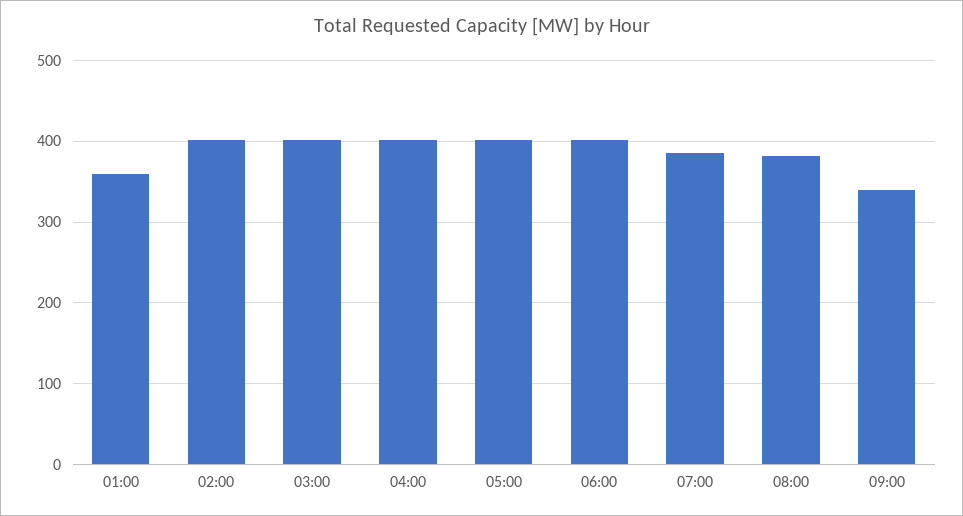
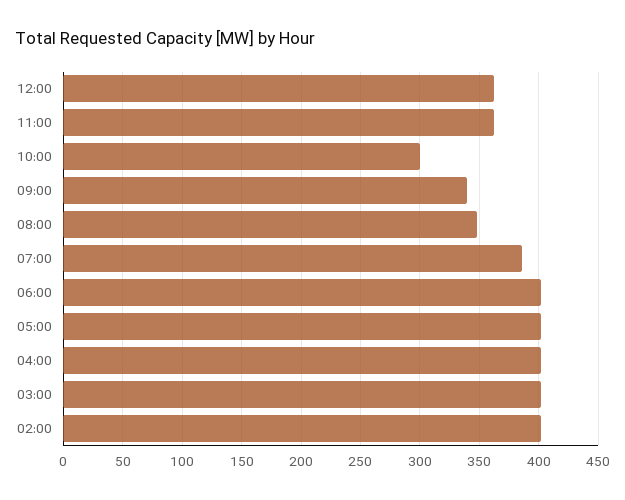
01:00: 360 -> none
08:00: 380 -> 350
12:00: none -> 360
11:00: none -> 360
10:00: none -> 300

